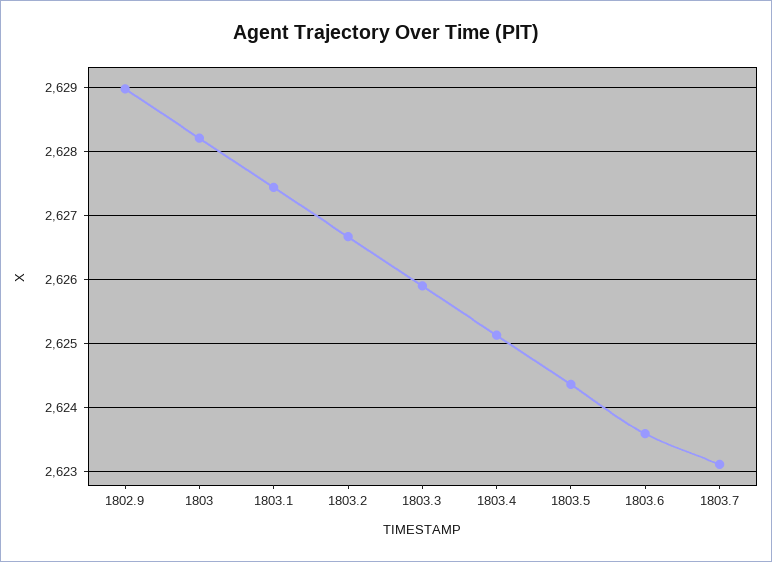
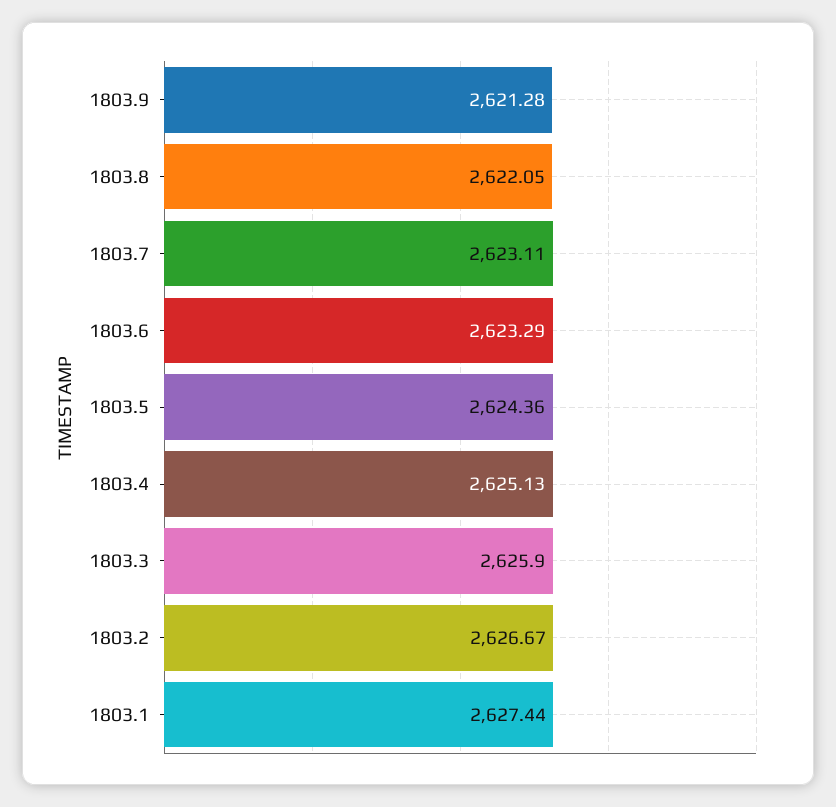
1802.9: 2629 -> none
1803: 2628.2 -> none
1803.6: 2623.6 -> 2623.29
1803.9: none -> 2621.28
1803.8: none -> 2622.05

